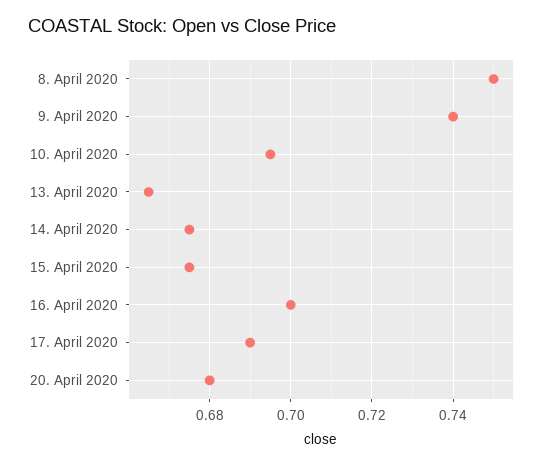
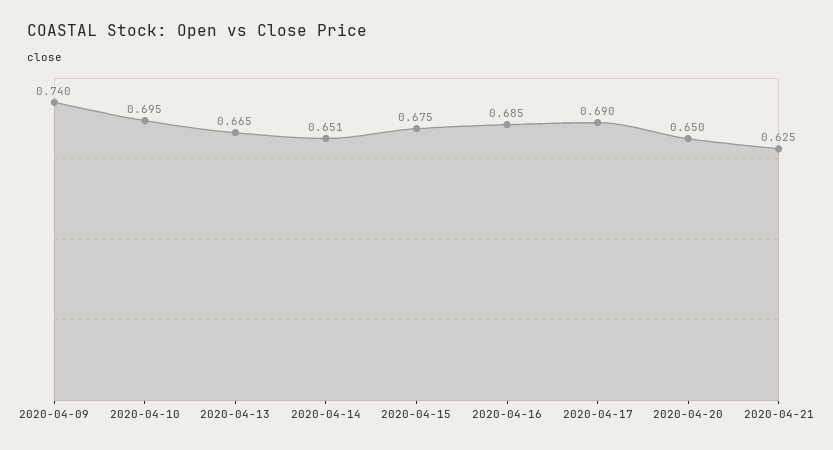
8. April 2020: 0.75 -> none
14. April 2020: 0.675 -> 0.651
16. April 2020: 0.7 -> 0.685
20. April 2020: 0.68 -> 0.65
2020-04-21: none -> 0.625

